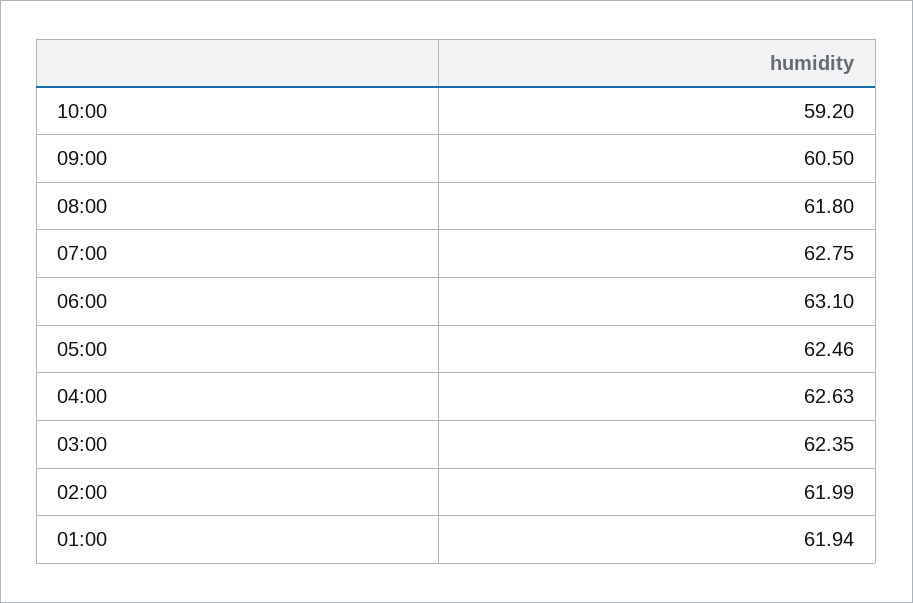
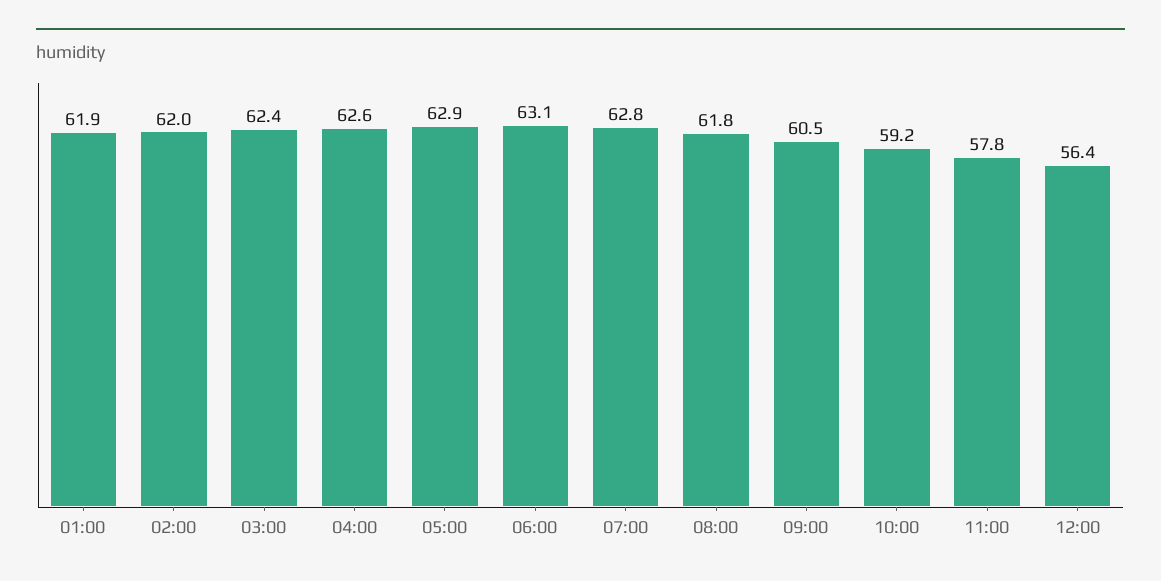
05:00: 62.46 -> 62.9
11:00: none -> 57.8
12:00: none -> 56.4

